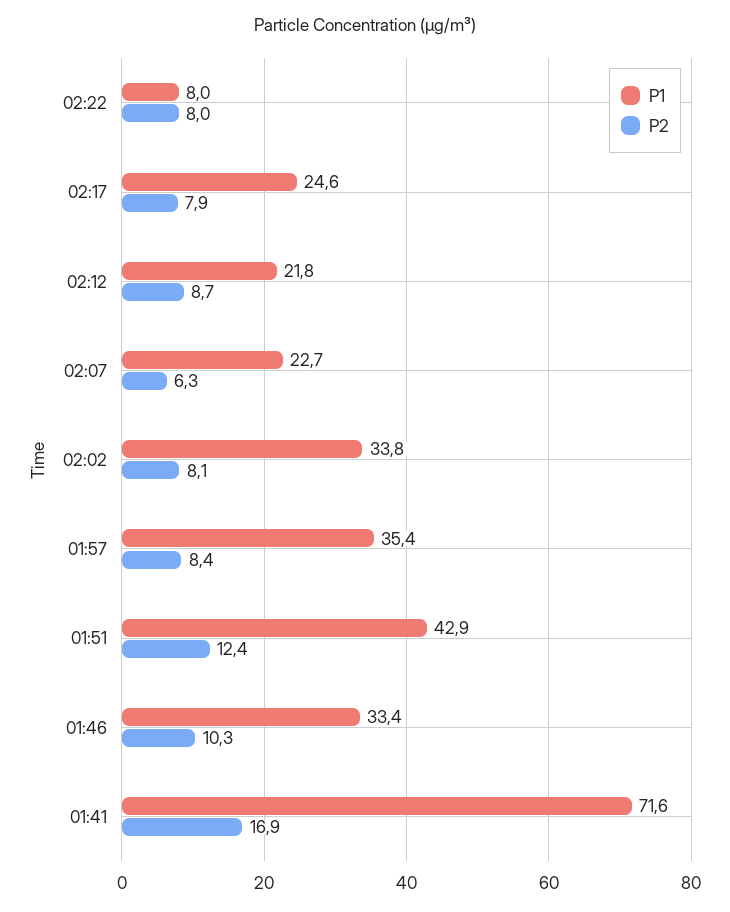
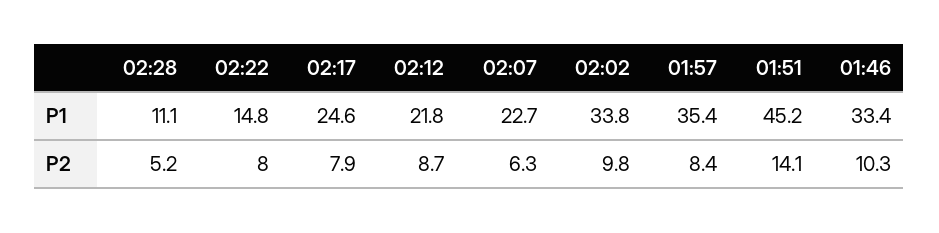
P1, 02:22: 8 -> 14.8
P2, 02:02: 8.1 -> 9.8
P1, 01:51: 42.9 -> 45.2
P2, 01:51: 12.4 -> 14.1
P1, 01:41: 71.6 -> none
P2, 01:41: 16.9 -> none
P1, 02:28: none -> 11.1
P2, 02:28: none -> 5.2

